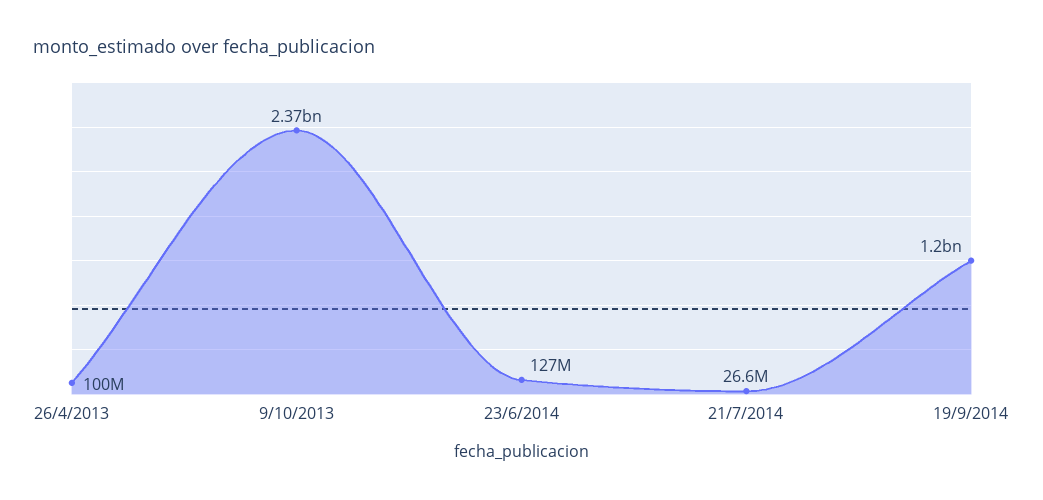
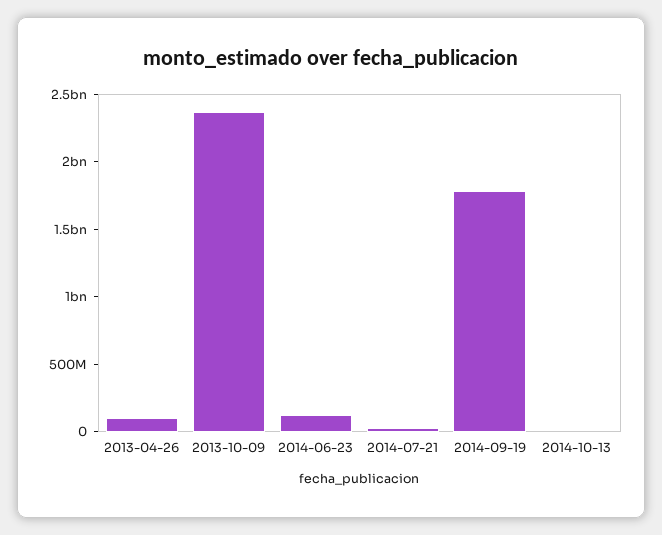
19/9/2014: 1200000000 -> 1800000000
2014-10-13: none -> 0

